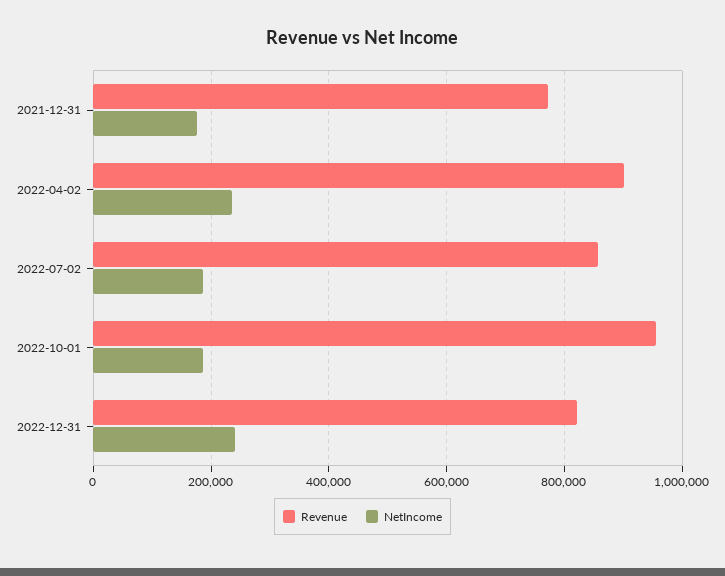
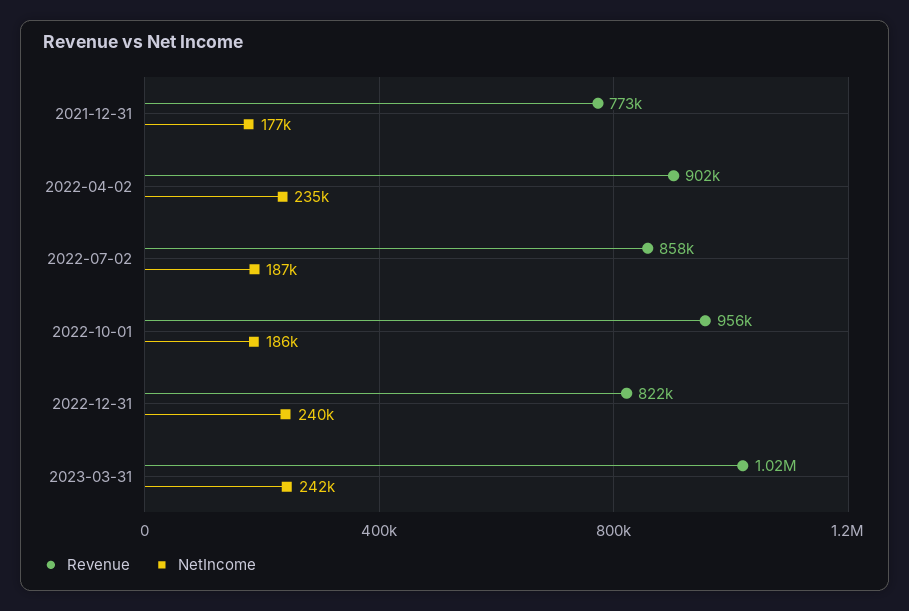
Revenue, 2023-03-31: none -> 1020000
NetIncome, 2023-03-31: none -> 242000

